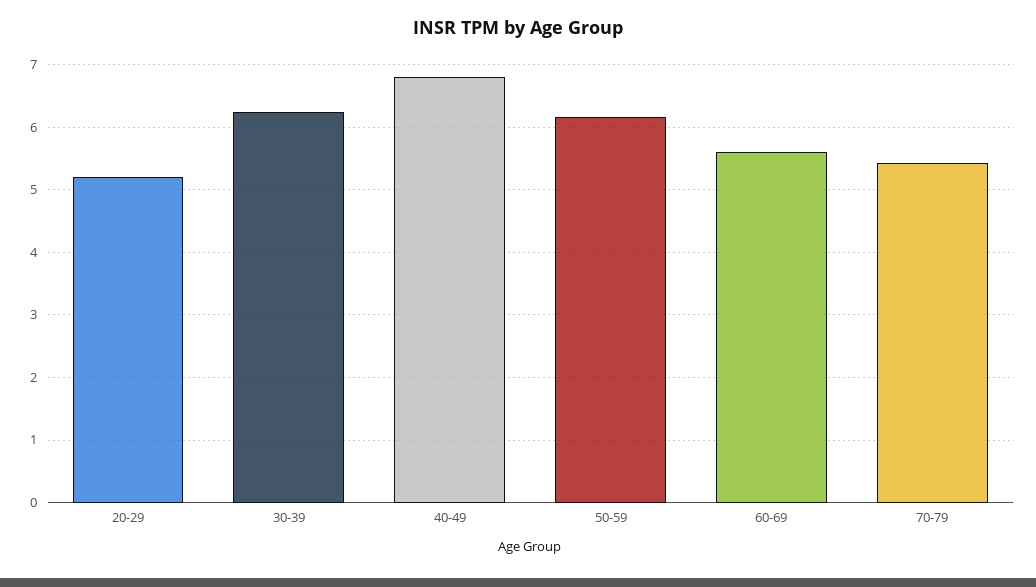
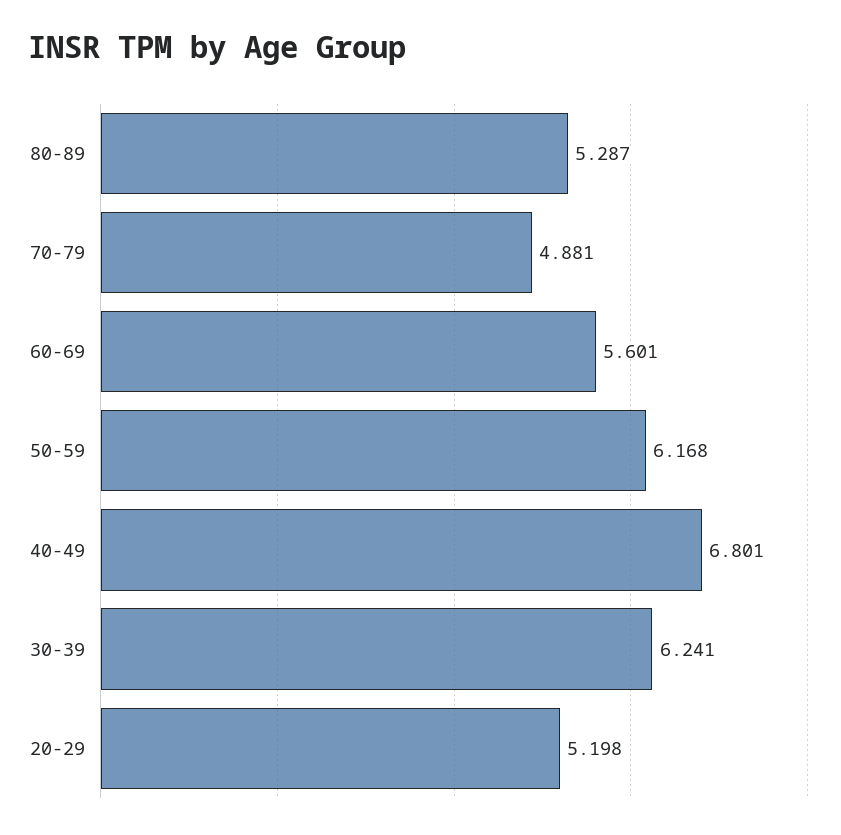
70-79: 5.4 -> 4.881
80-89: none -> 5.287

